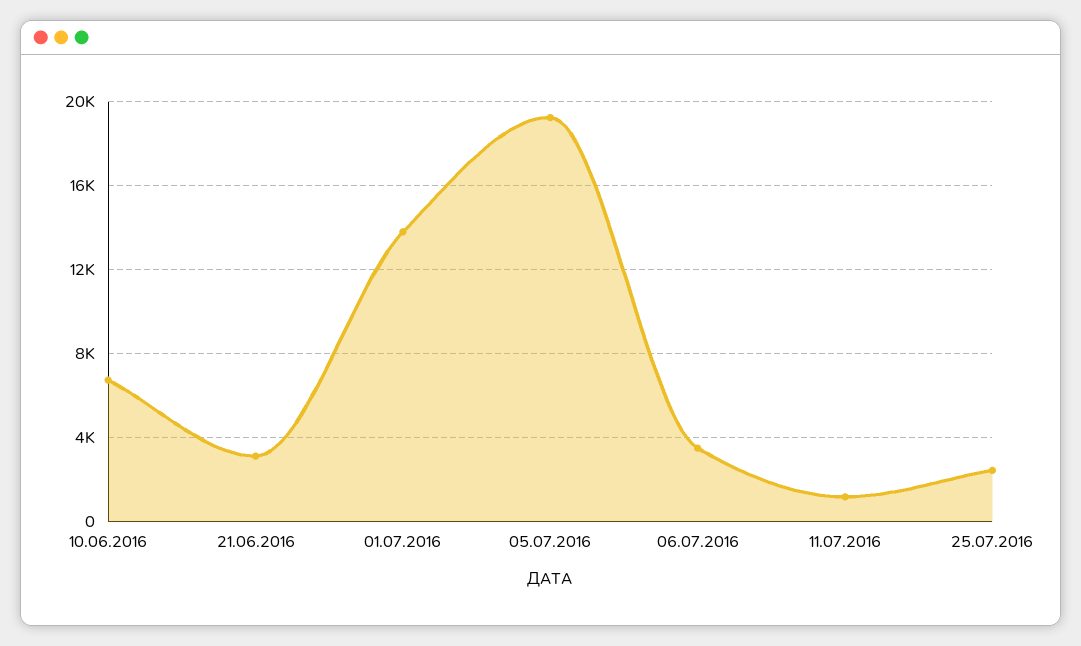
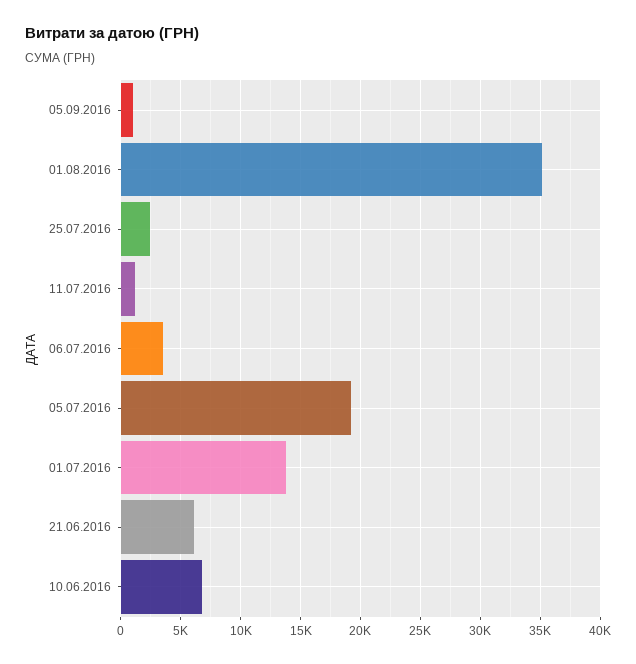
21.06.2016: 3000 -> 6000
05.09.2016: none -> 1000
01.08.2016: none -> 35000

